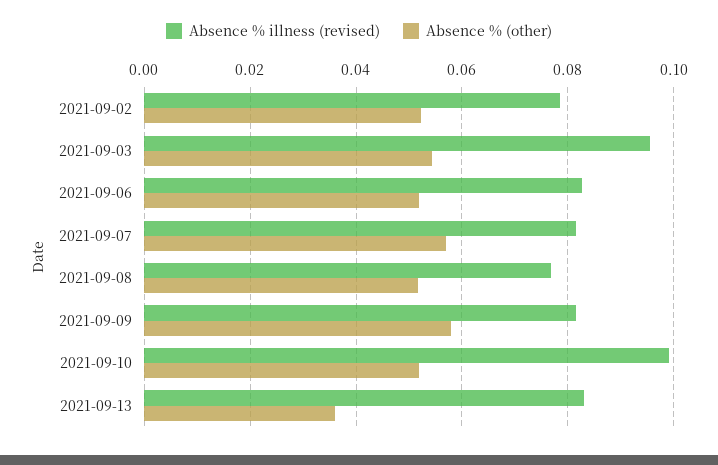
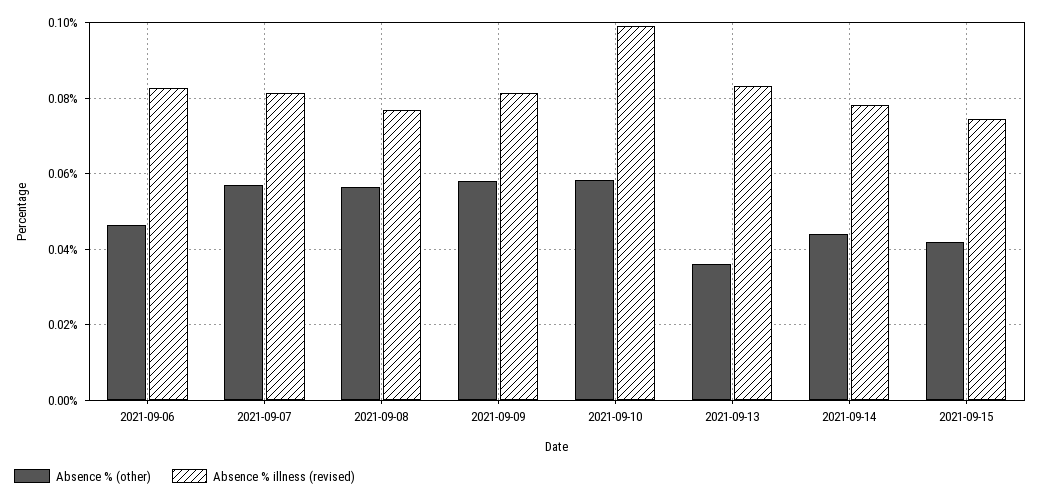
Absence % illness (revised), 2021-09-02: 0.078 -> none
Absence % (other), 2021-09-02: 0.052 -> none
Absence % illness (revised), 2021-09-03: 0.096 -> none
Absence % (other), 2021-09-03: 0.054 -> none
Absence % (other), 2021-09-06: 0.052 -> 0.046
Absence % (other), 2021-09-08: 0.052 -> 0.056
Absence % (other), 2021-09-10: 0.052 -> 0.058
Absence % (other), 2021-09-14: none -> 0.044
Absence % illness (revised), 2021-09-14: none -> 0.078
Absence % (other), 2021-09-15: none -> 0.042
Absence % illness (revised), 2021-09-15: none -> 0.074

